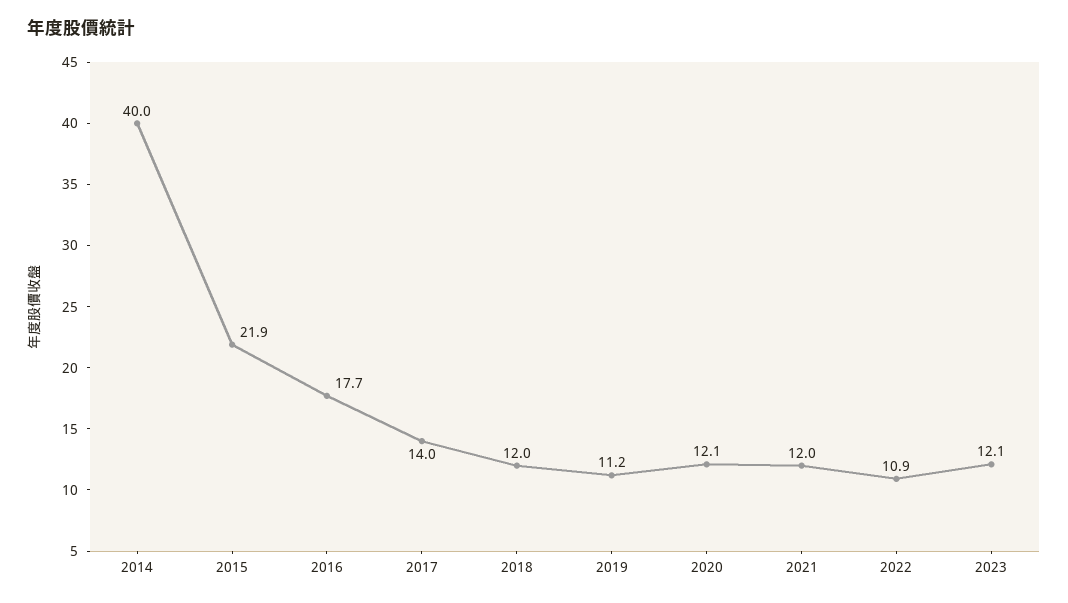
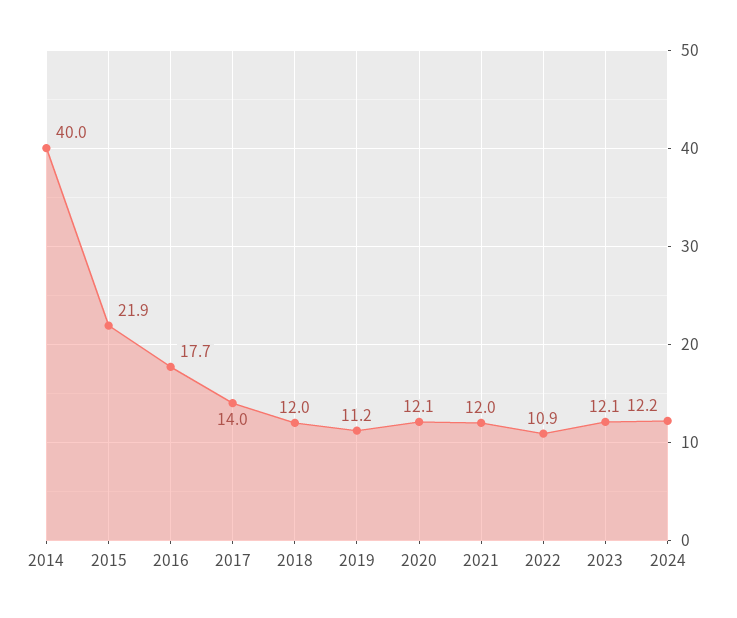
2024: none -> 12.2

